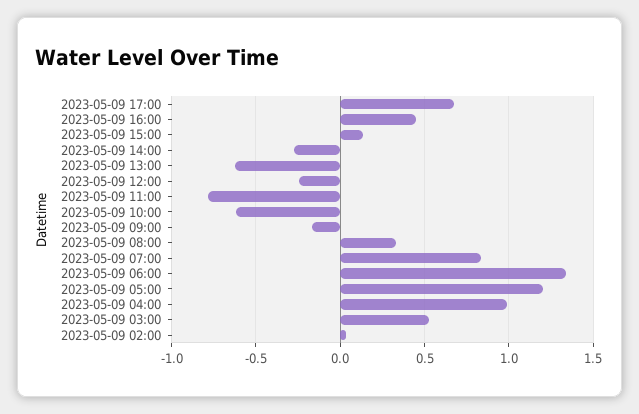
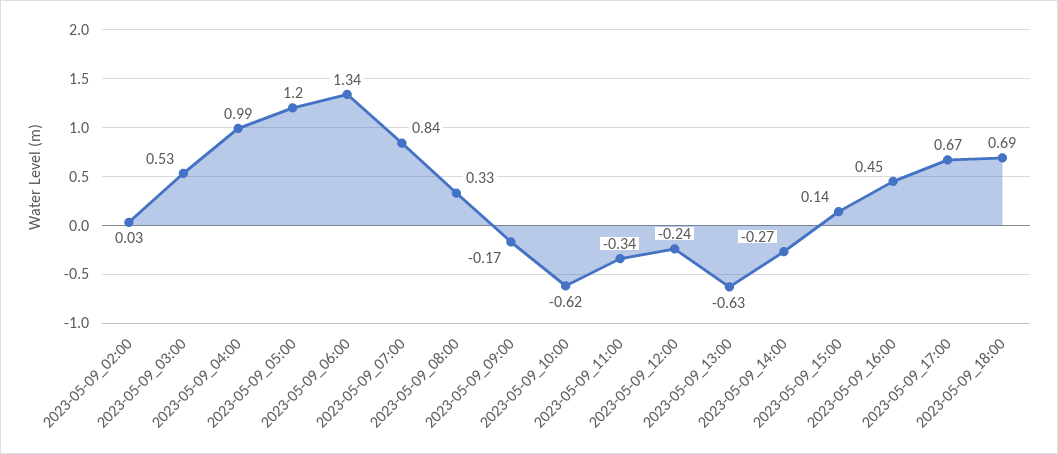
2023-05-09 11:00: -0.8 -> -0.34
2023-05-09_18:00: none -> 0.69

